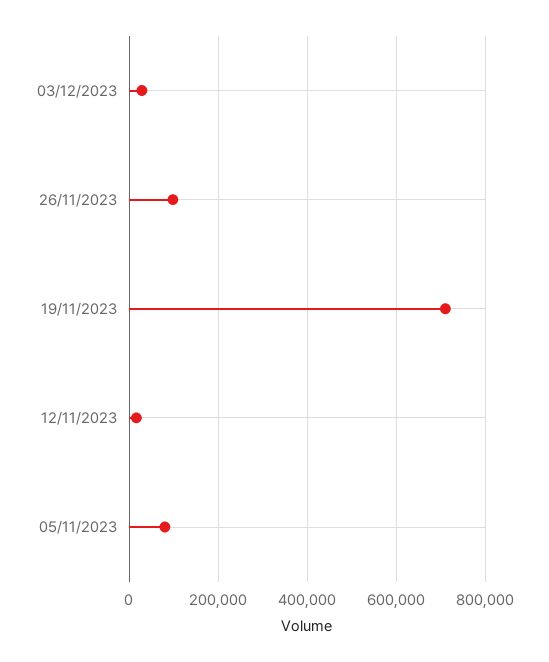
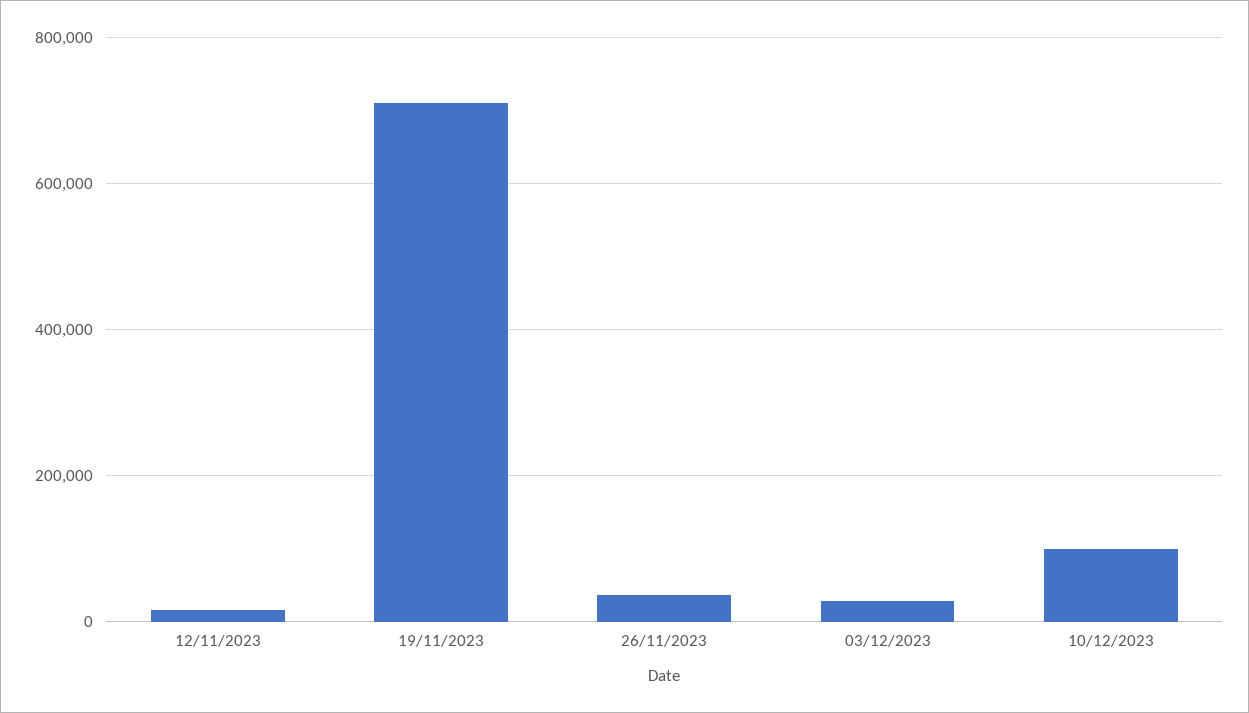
26/11/2023: 100000 -> 40000
05/11/2023: 80000 -> none
10/12/2023: none -> 100000

